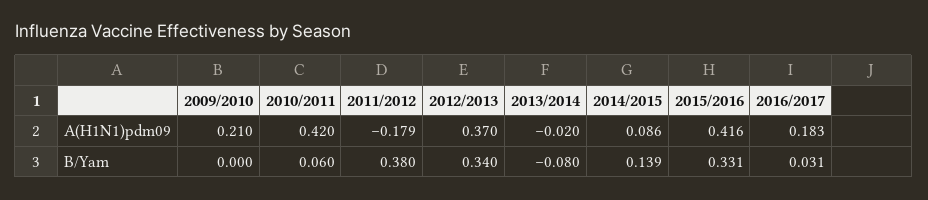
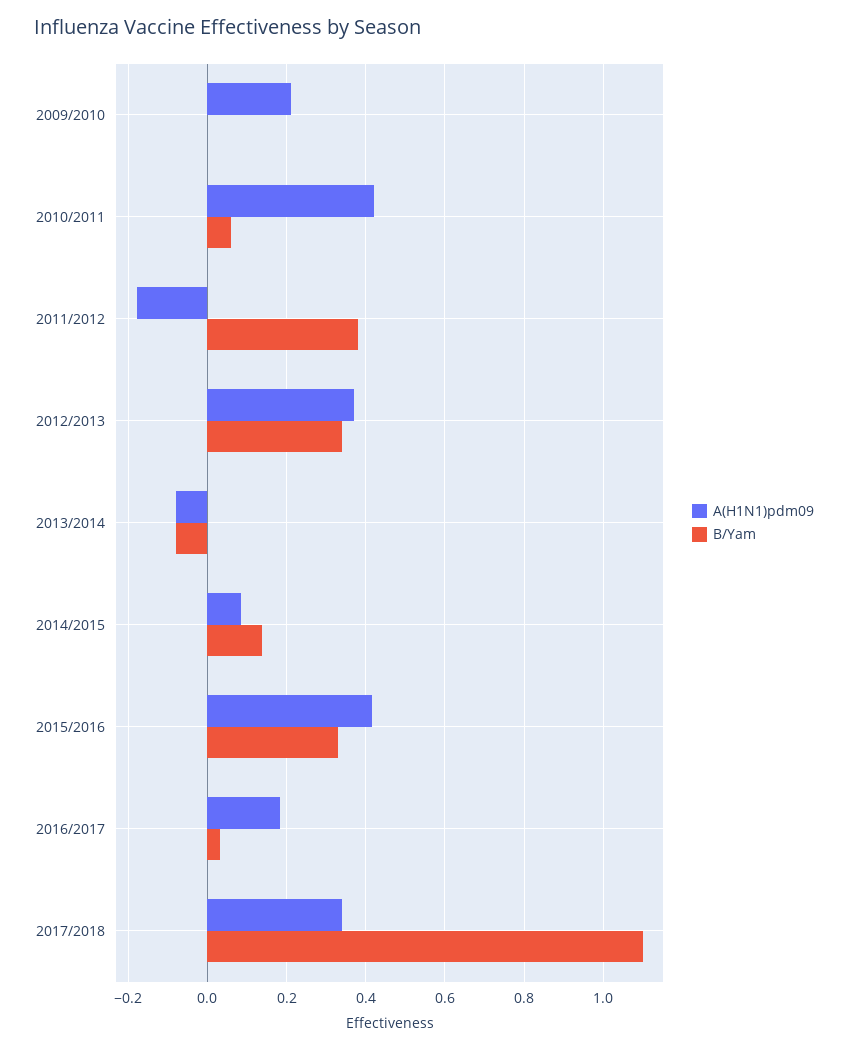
A(H1N1)pdm09, 2013/2014: -0.02 -> -0.08
A(H1N1)pdm09, 2017/2018: none -> 0.34
B/Yam, 2017/2018: none -> 1.1

